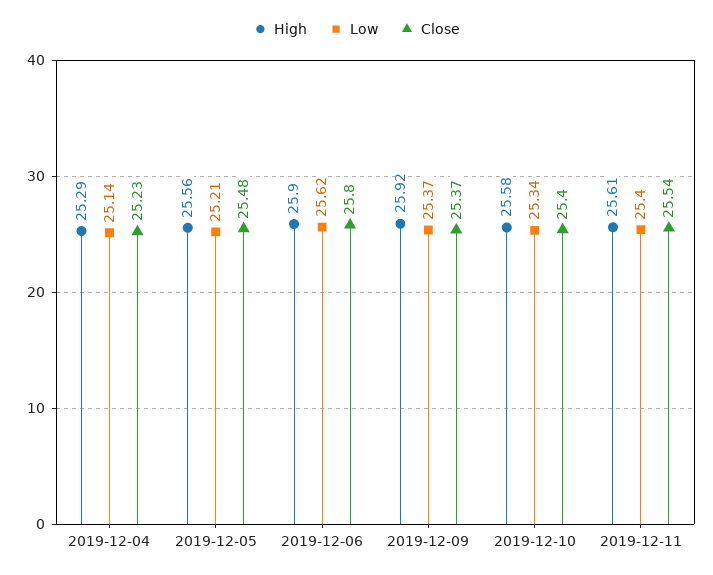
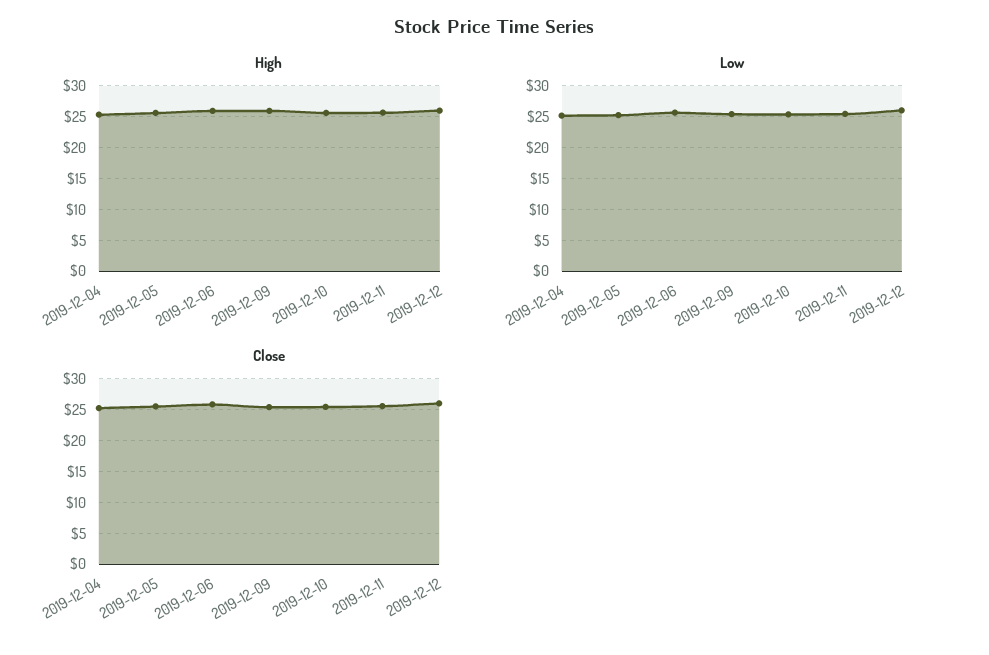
High, 2019-12-12: none -> 26
Low, 2019-12-12: none -> 26
Close, 2019-12-12: none -> 26

